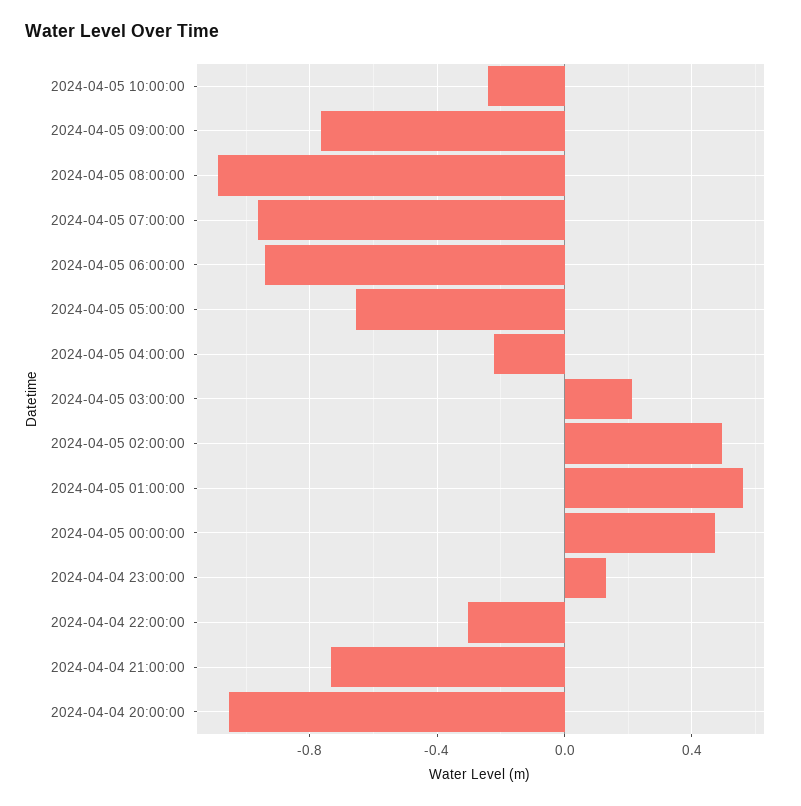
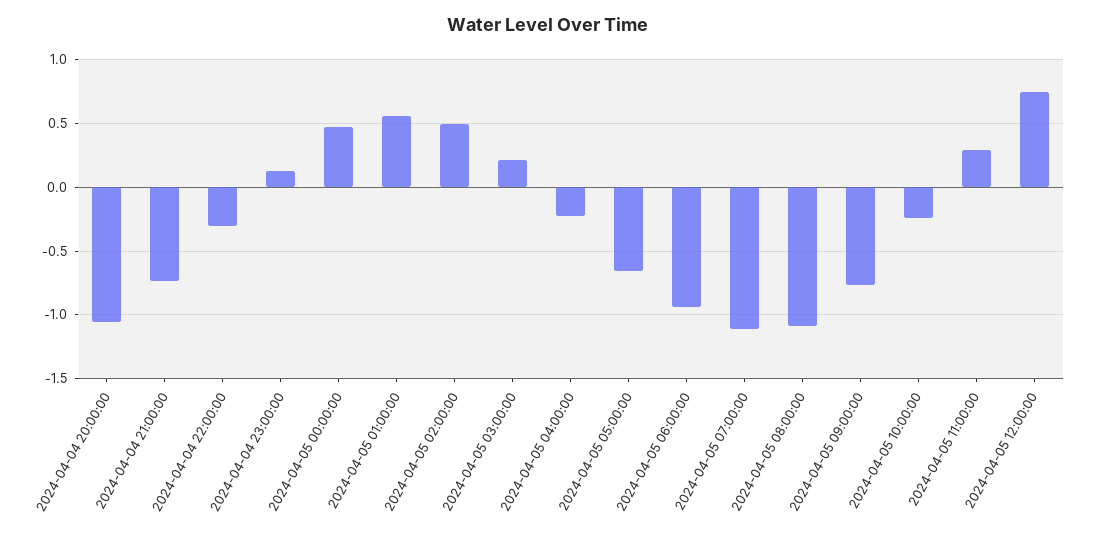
2024-04-05 07:00:00: -0.95 -> -1.1
2024-04-05 11:00:00: none -> 0.3
2024-04-05 12:00:00: none -> 0.75

